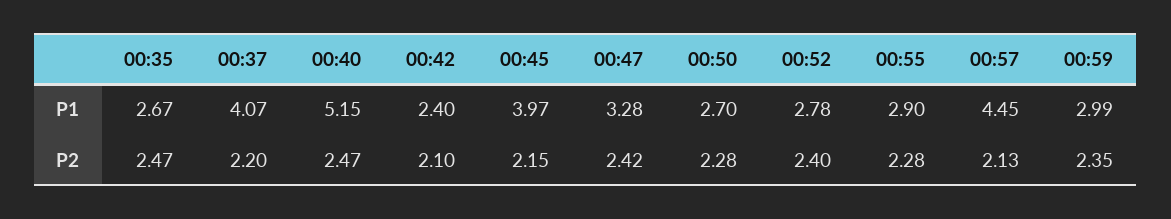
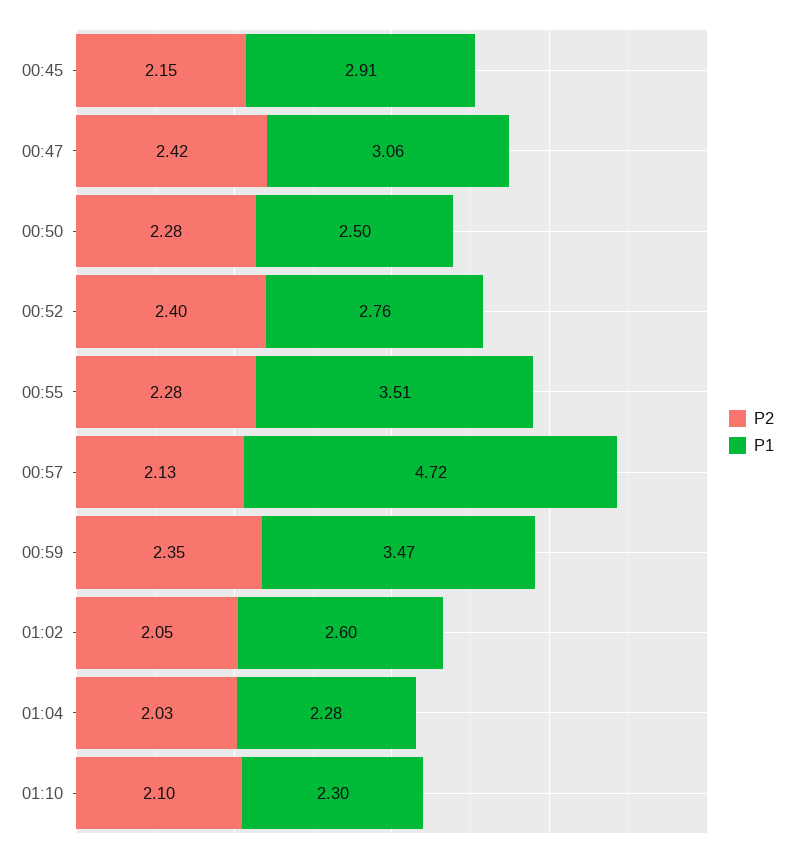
P1, 00:35: 2.67 -> none
P1, 00:37: 4.07 -> none
P1, 00:40: 5.15 -> none
P1, 00:42: 2.4 -> none
P1, 00:45: 3.97 -> 2.91
P1, 00:47: 3.28 -> 3.06
P1, 00:50: 2.7 -> 2.5
P1, 00:52: 2.78 -> 2.76
P1, 00:55: 2.9 -> 3.51
P1, 00:57: 4.45 -> 4.72
P1, 00:59: 2.99 -> 3.47
P2, 00:35: 2.47 -> none
P2, 00:37: 2.2 -> none
P2, 00:40: 2.47 -> none
P2, 00:42: 2.1 -> none
P2, 01:02: none -> 2.05
P1, 01:02: none -> 2.6
P2, 01:04: none -> 2.03
P1, 01:04: none -> 2.28
P2, 01:10: none -> 2.1
P1, 01:10: none -> 2.3

